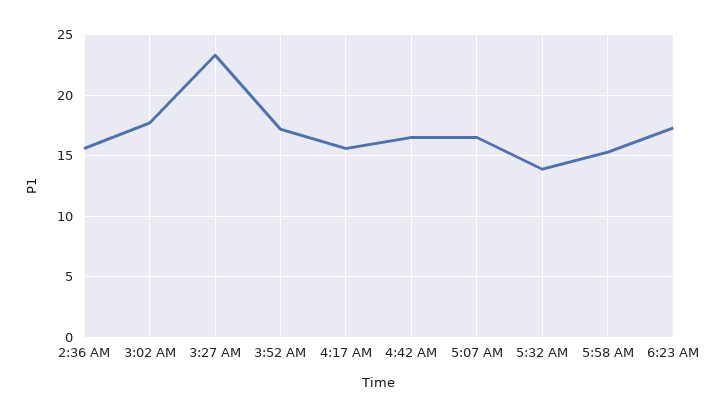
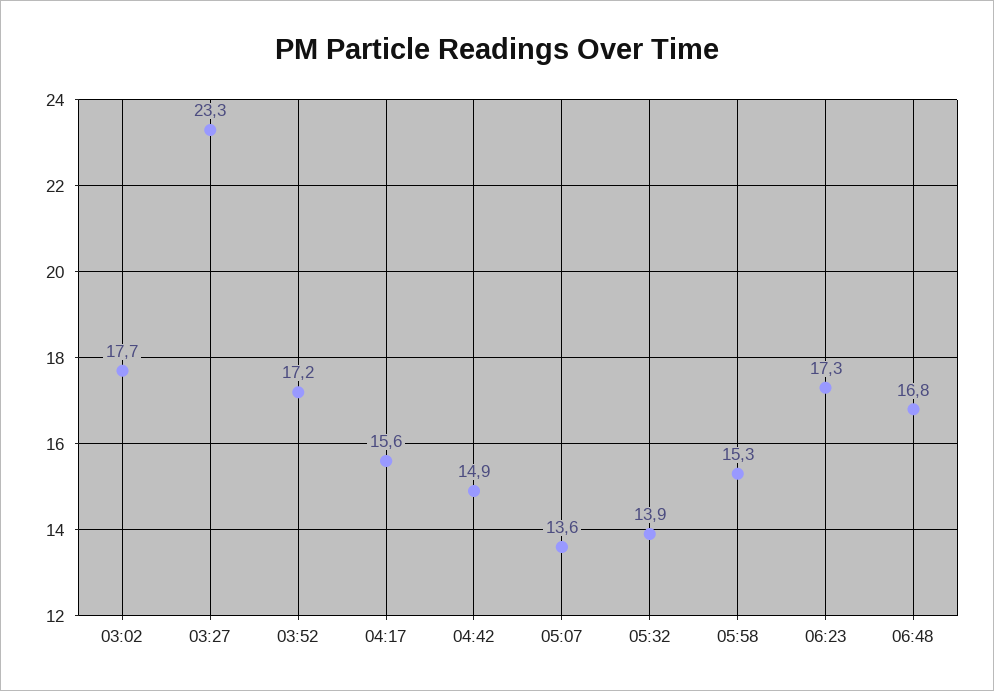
2:36 AM: 15.5 -> none
4:42 AM: 16.5 -> 14.9
5:07 AM: 16.5 -> 13.6
06:48: none -> 16.8

